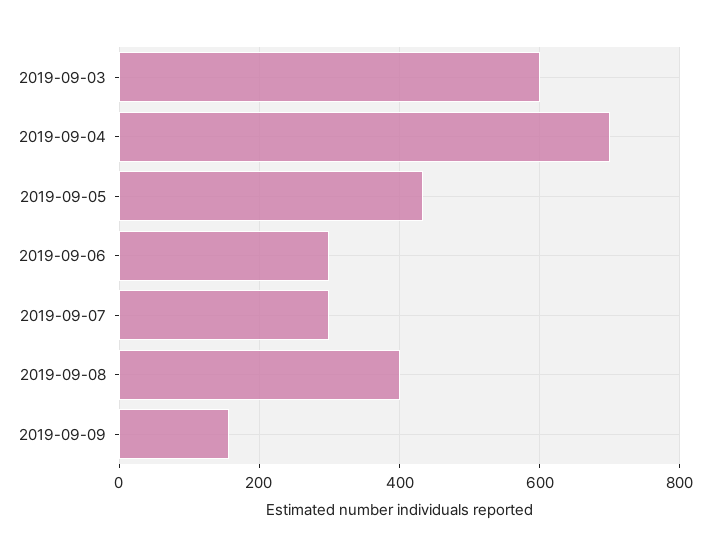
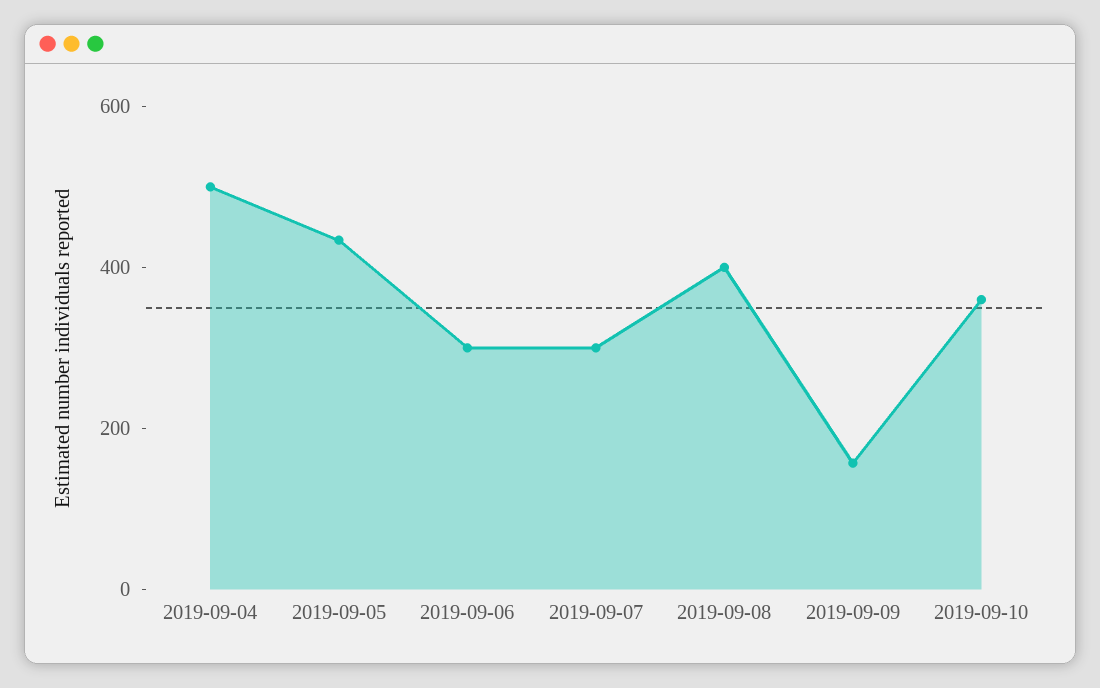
2019-09-03: 600 -> none
2019-09-04: 700 -> 500
2019-09-10: none -> 350

